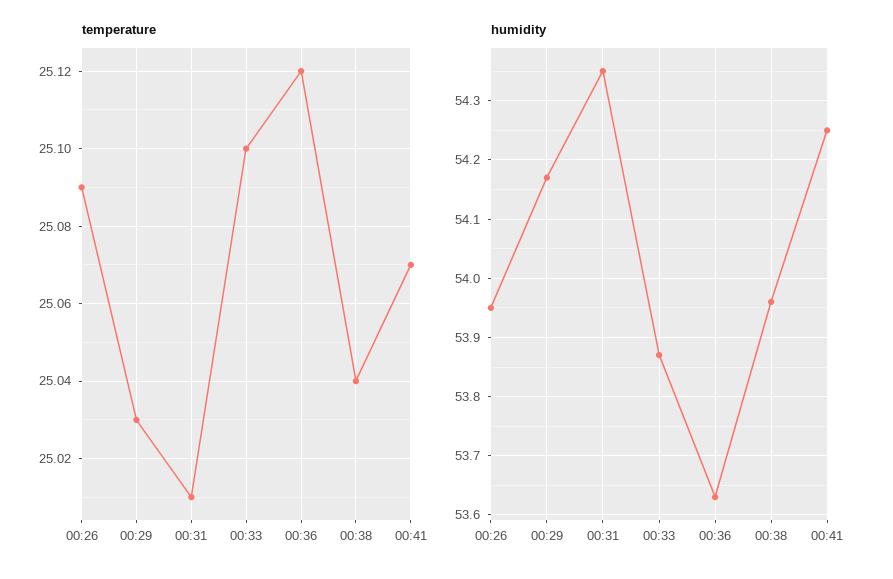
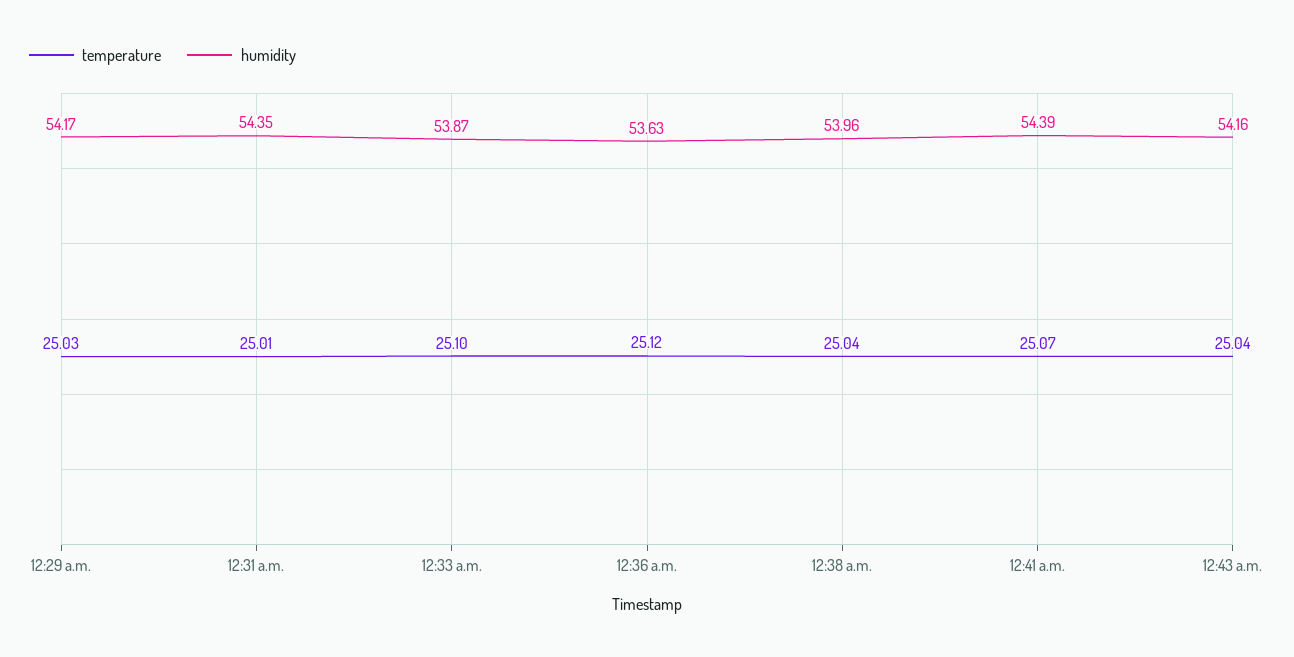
temperature, 00:26: 25.09 -> none
humidity, 00:26: 53.95 -> none
humidity, 00:41: 54.25 -> 54.39
temperature, 12:43 a.m.: none -> 25.04
humidity, 12:43 a.m.: none -> 54.16

